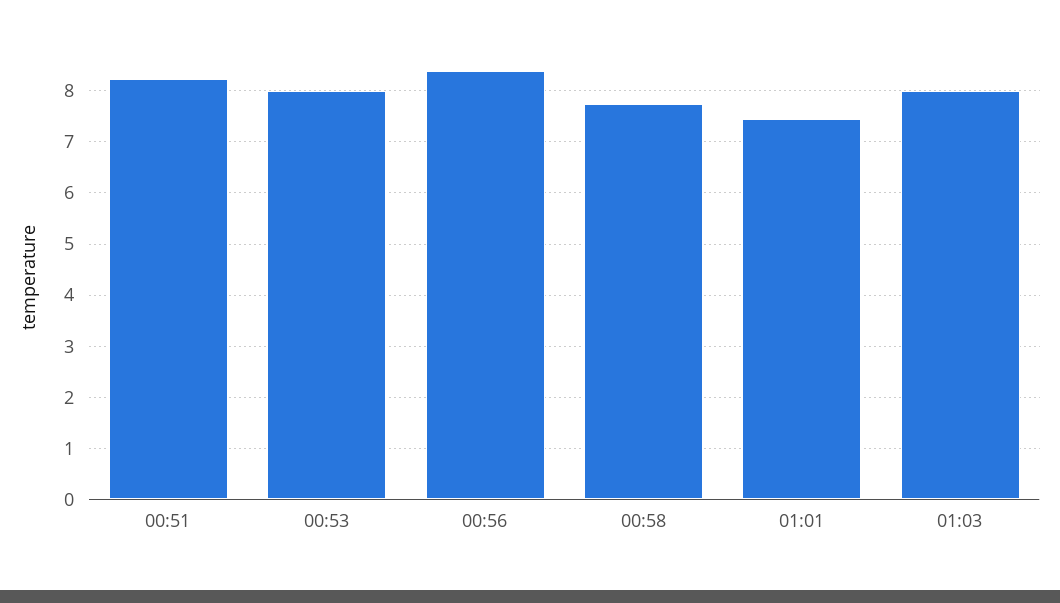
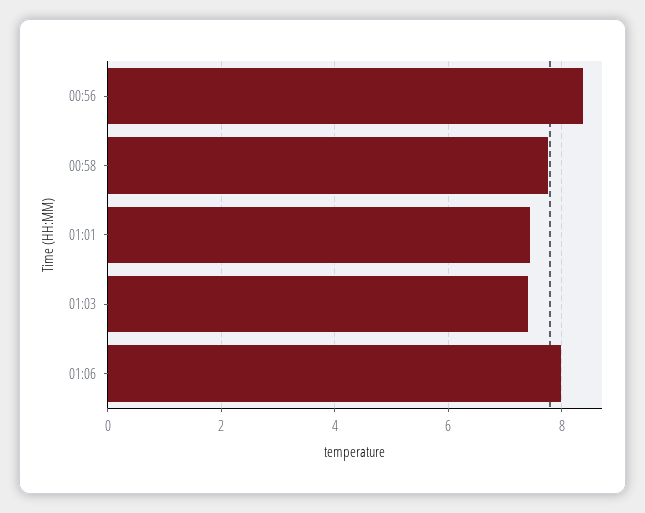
00:51: 8.2 -> none
00:53: 8 -> none
01:03: 8 -> 7.4
01:06: none -> 8

